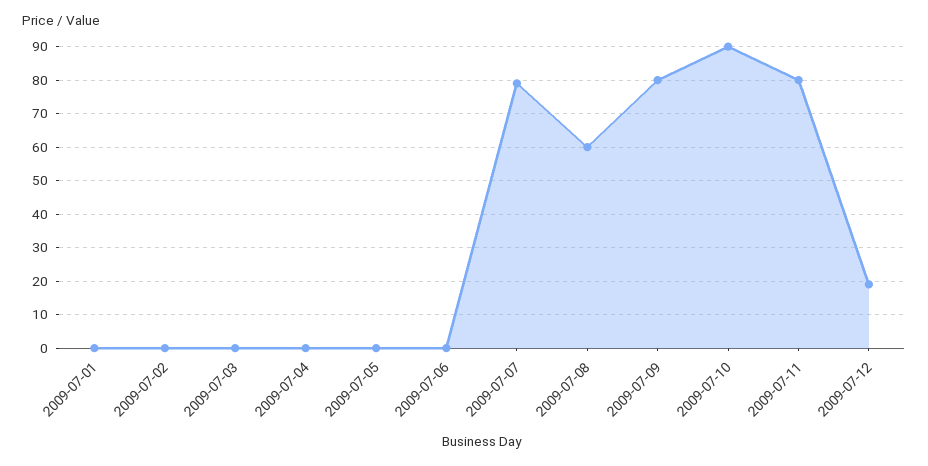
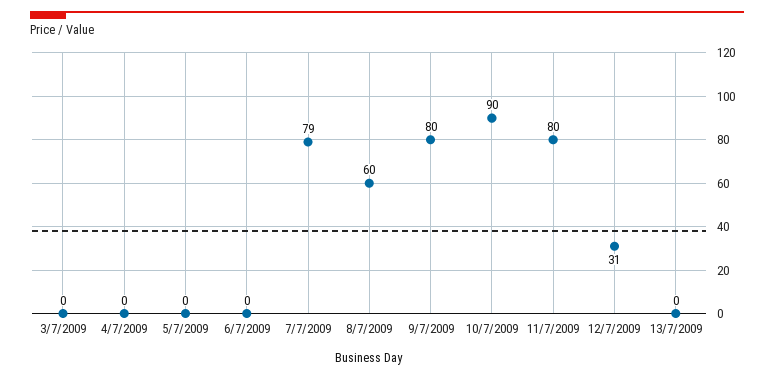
2009-07-01: 0 -> none
2009-07-02: 0 -> none
2009-07-12: 20 -> 31
13/7/2009: none -> 0

